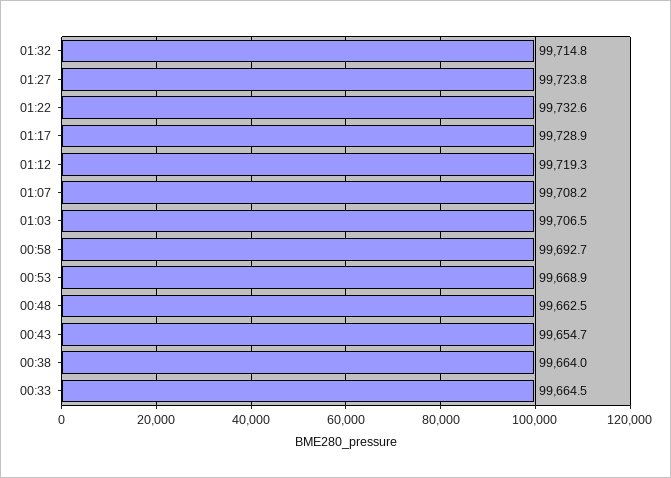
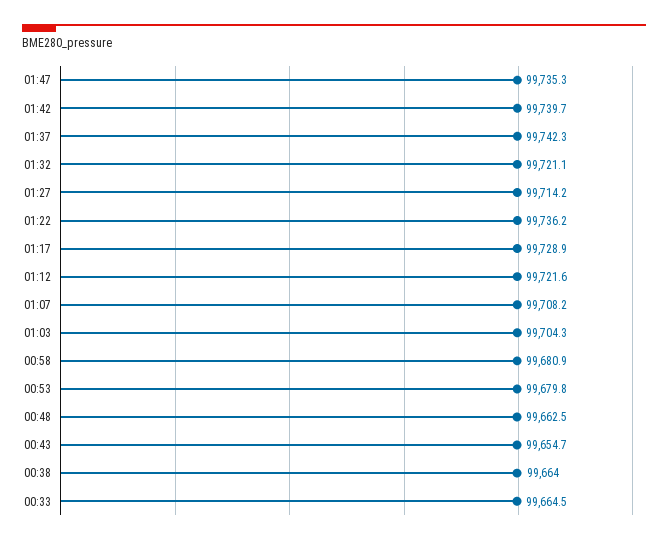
01:32: 99714.8 -> 99721.1
01:27: 99723.8 -> 99714.2
01:22: 99732.6 -> 99736.2
01:12: 99719.3 -> 99721.6
01:03: 99706.5 -> 99704.3
00:58: 99692.7 -> 99680.9
00:53: 99668.9 -> 99679.8
01:47: none -> 99735.3
01:42: none -> 99739.7
01:37: none -> 99742.3

